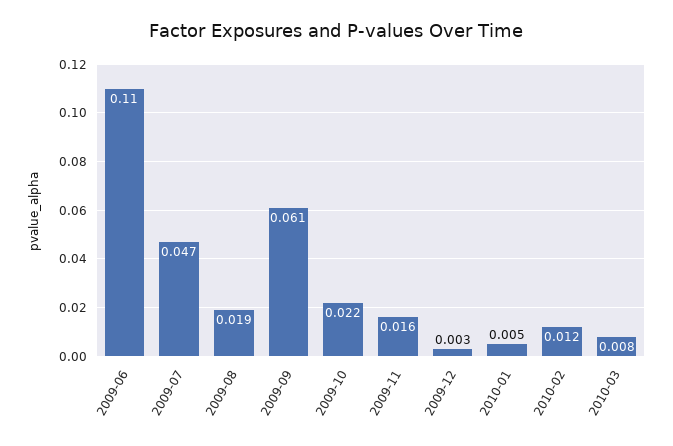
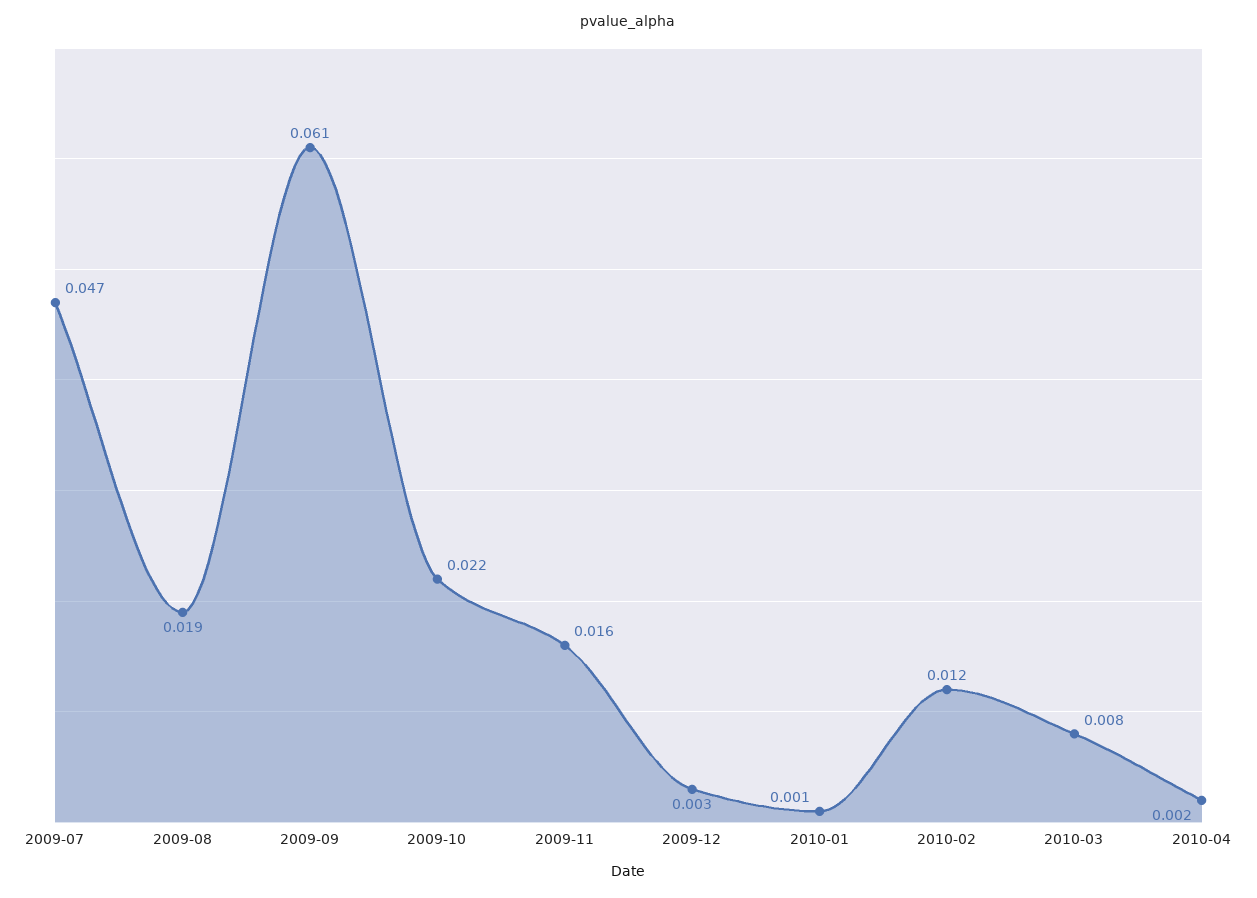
2009-06: 0.11 -> none
2010-01: 0.005 -> 0.001
2010-04: none -> 0.002

